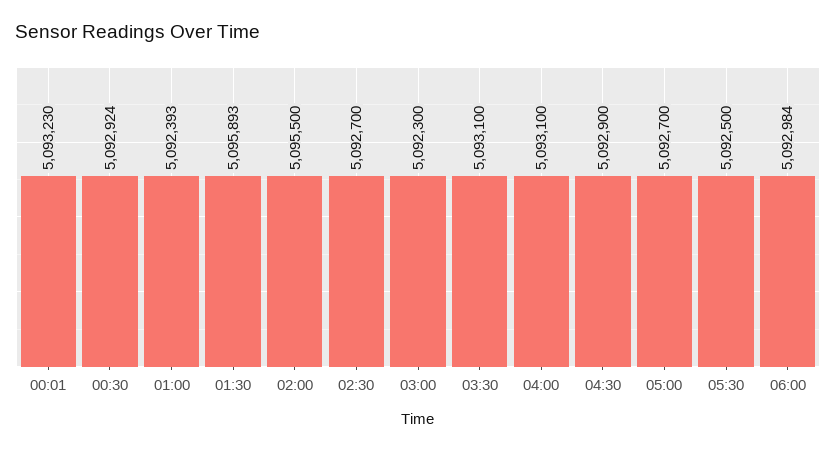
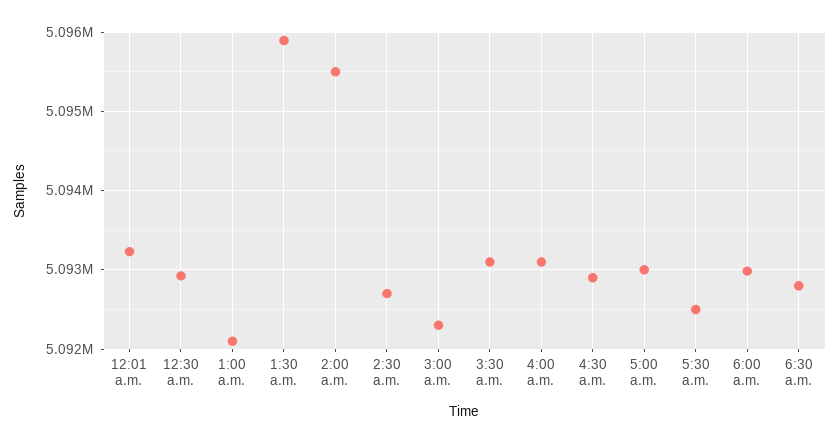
01:00: 5092393 -> 5092100
05:00: 5092700 -> 5093000
6:30 a.m.: none -> 5092800

